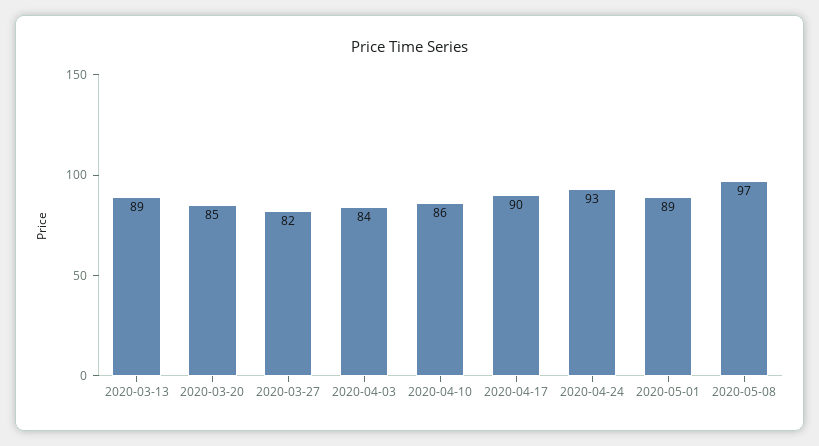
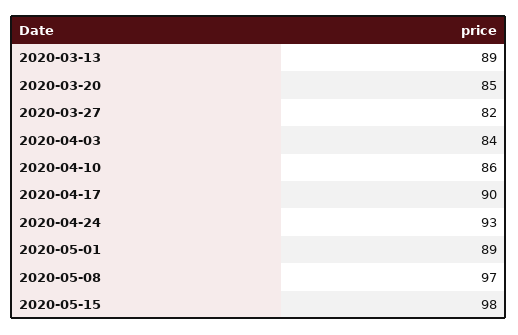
2020-05-15: none -> 98

